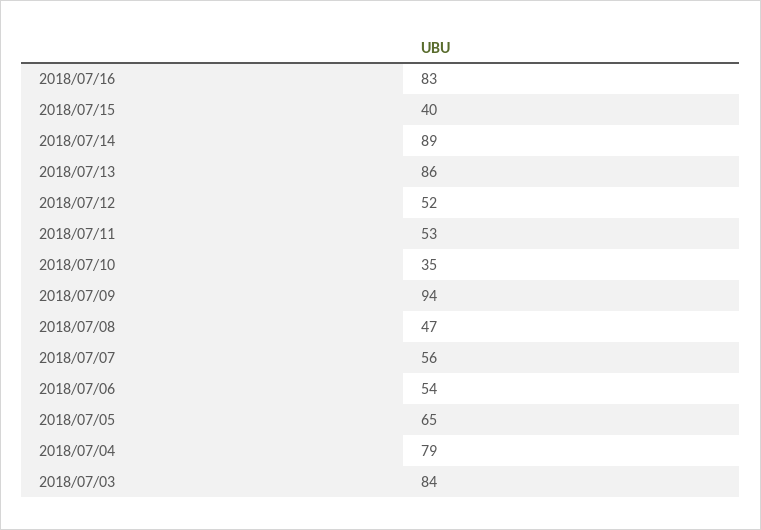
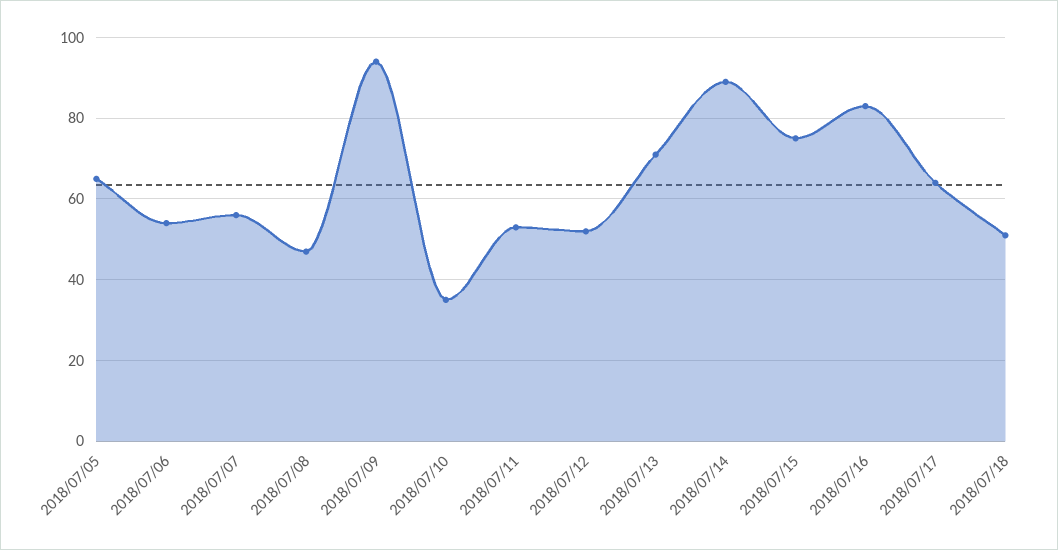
2018/07/15: 40 -> 75
2018/07/13: 86 -> 70
2018/07/04: 79 -> none
2018/07/03: 84 -> none
2018/07/17: none -> 65
2018/07/18: none -> 50

